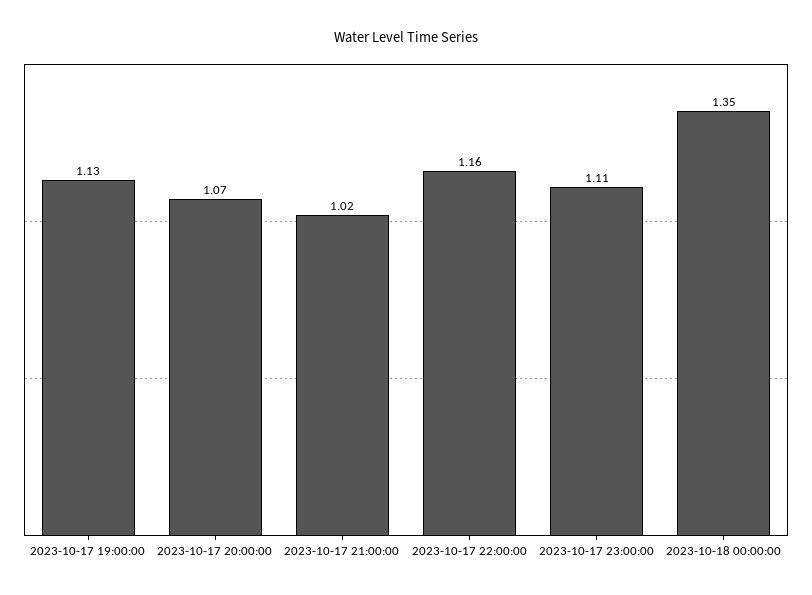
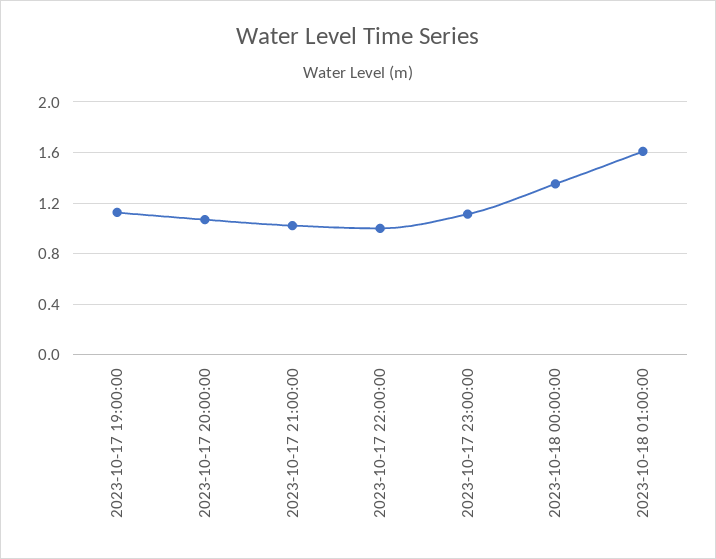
2023-10-17 22:00:00: 1.16 -> 1
2023-10-18 01:00:00: none -> 1.6

